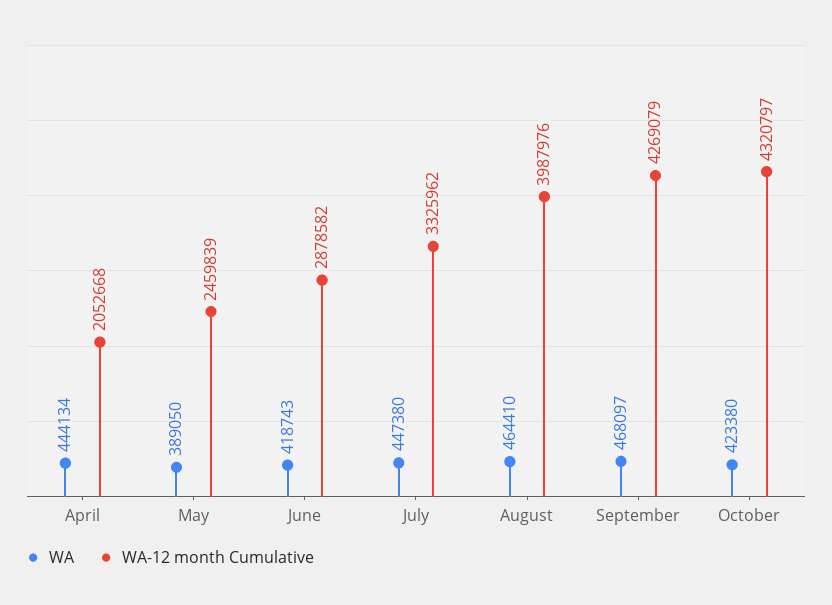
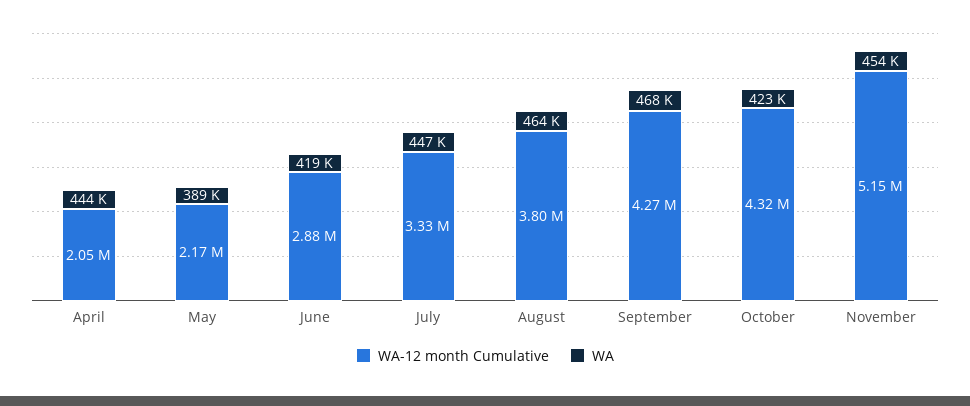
WA-12 month Cumulative, May: 2459839 -> 2170000
WA-12 month Cumulative, August: 3987976 -> 3800000
WA-12 month Cumulative, November: none -> 5150000
WA, November: none -> 454000

